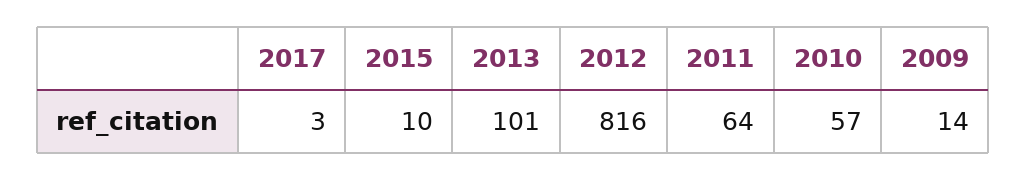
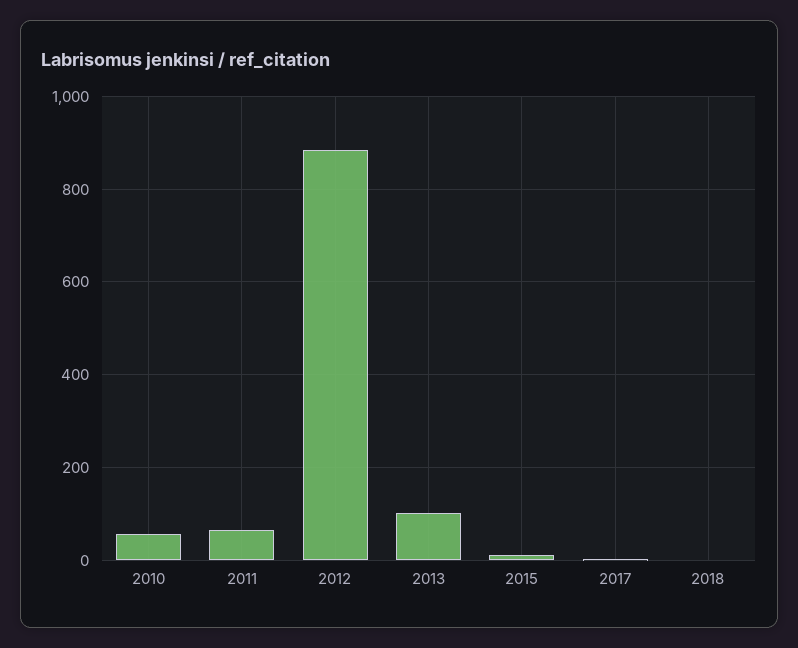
2012: 816 -> 880
2009: 14 -> none
2018: none -> 0

